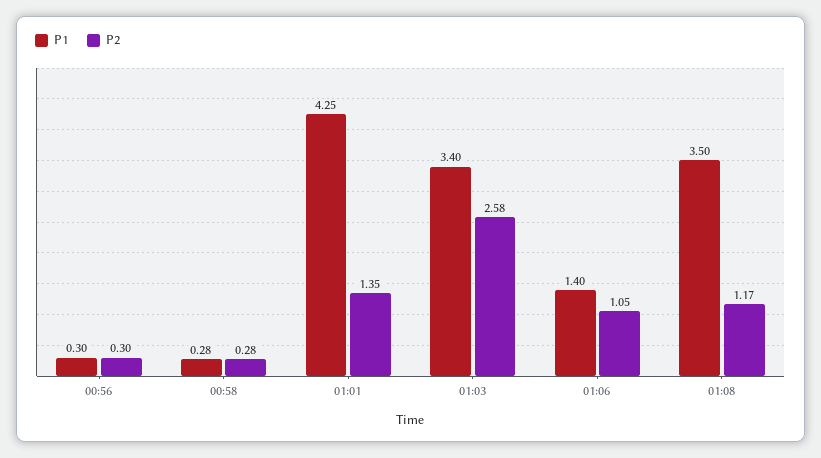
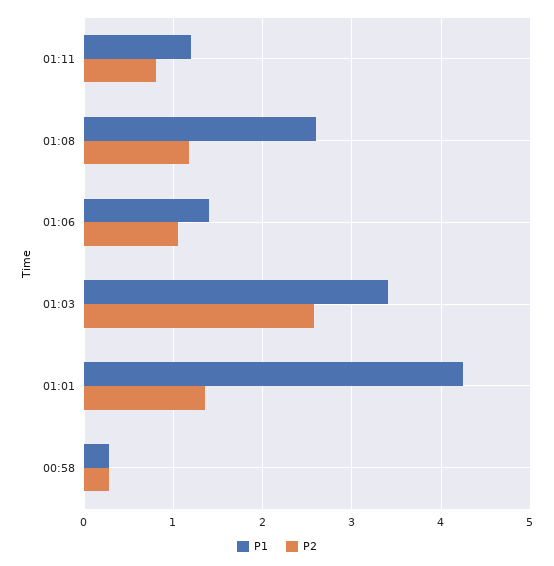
P1, 00:56: 0.3 -> none
P2, 00:56: 0.3 -> none
P1, 01:08: 3.5 -> 2.6
P1, 01:11: none -> 1.2
P2, 01:11: none -> 0.8

